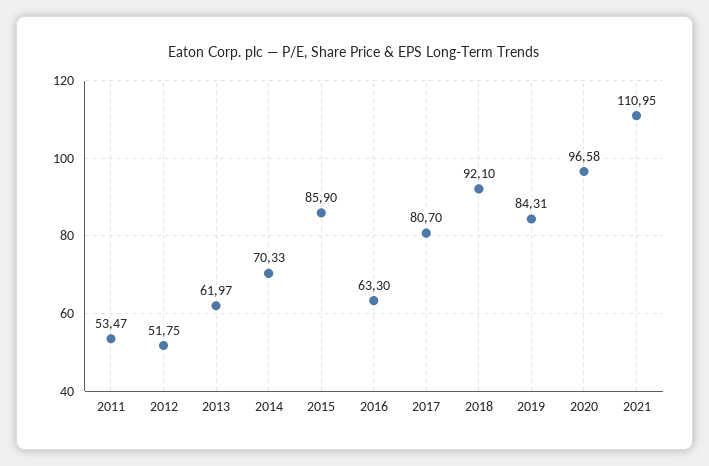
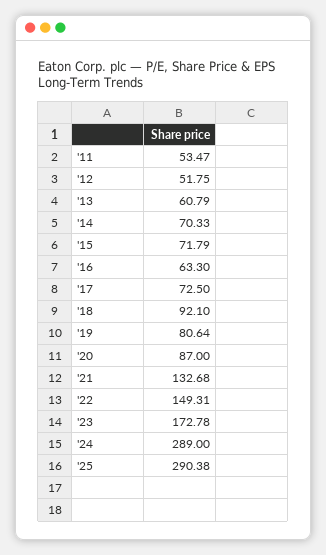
2013: 61.97 -> 60.79
2015: 85.9 -> 71.79
2017: 80.7 -> 72.5
2019: 84.31 -> 80.64
2020: 96.58 -> 87
2021: 110.95 -> 132.68
'22: none -> 149.31
'23: none -> 172.78
'24: none -> 289
'25: none -> 290.38

